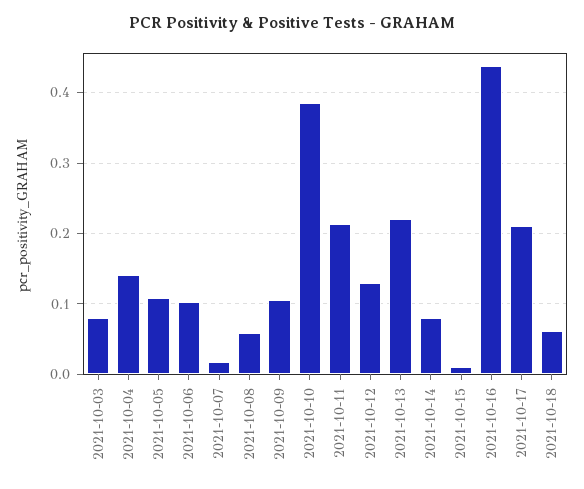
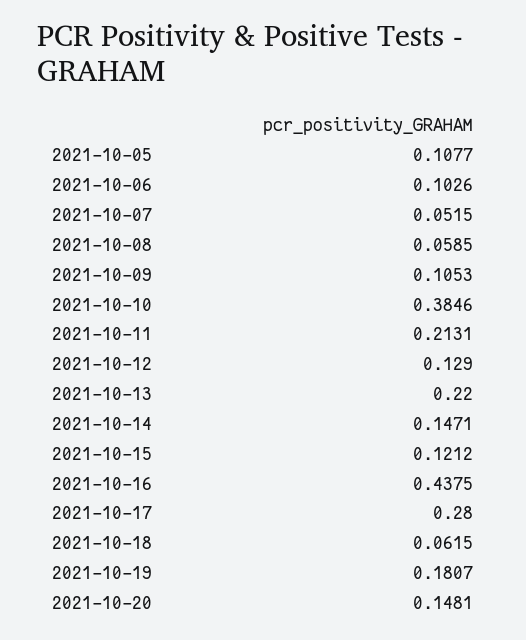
2021-10-03: 0.08 -> none
2021-10-04: 0.14 -> none
2021-10-07: 0.02 -> 0.0515
2021-10-14: 0.08 -> 0.1471
2021-10-15: 0.01 -> 0.1212
2021-10-17: 0.21 -> 0.28
2021-10-19: none -> 0.1807
2021-10-20: none -> 0.1481

